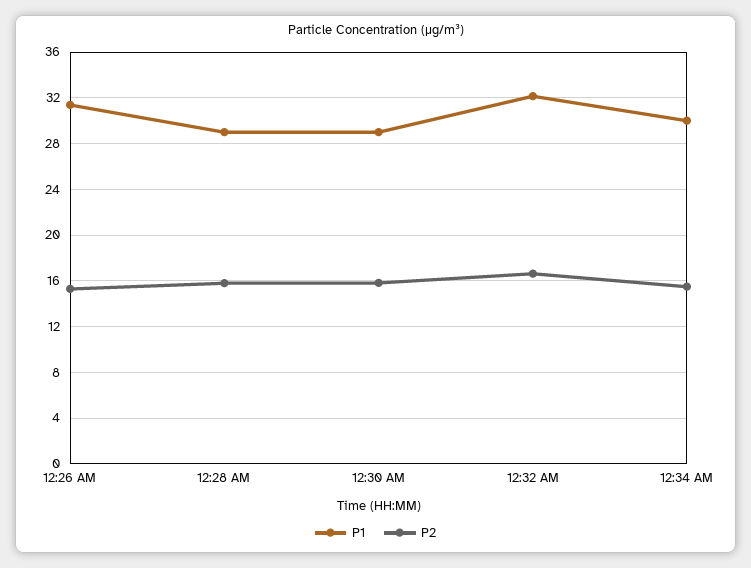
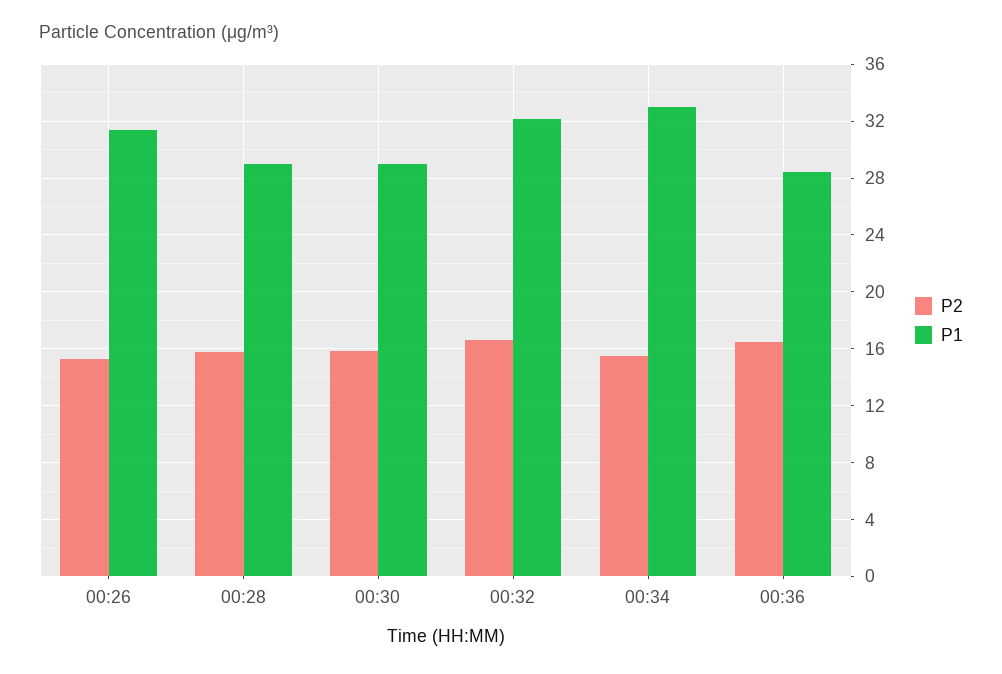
P1, 12:34 AM: 30 -> 33
P2, 00:36: none -> 16.5
P1, 00:36: none -> 28.5

